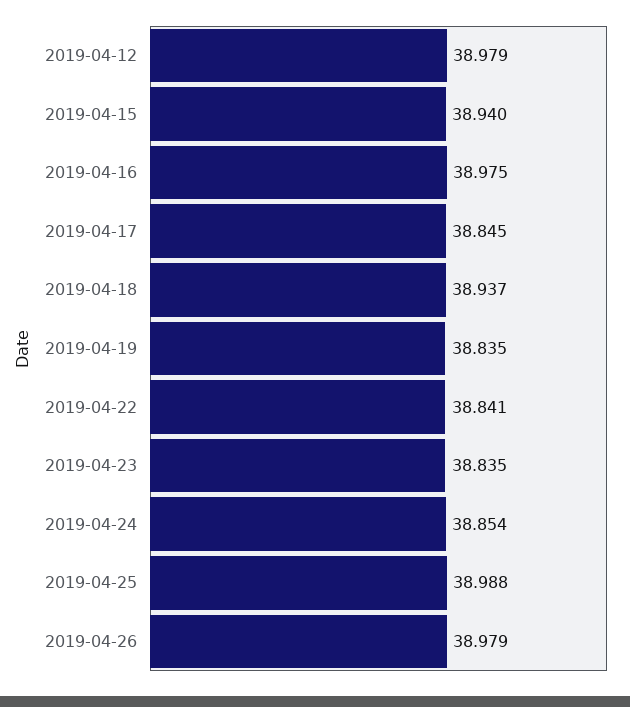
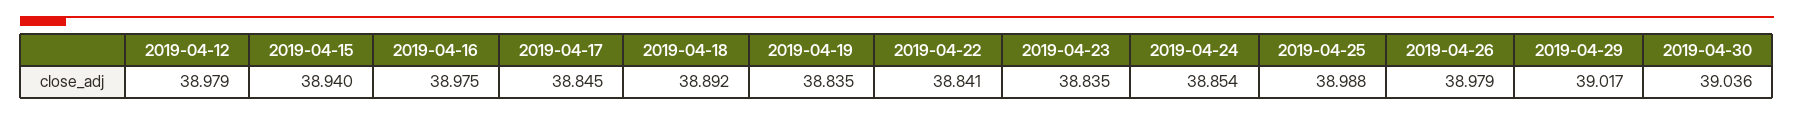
2019-04-18: 38.937 -> 38.892
2019-04-29: none -> 39.017
2019-04-30: none -> 39.036

